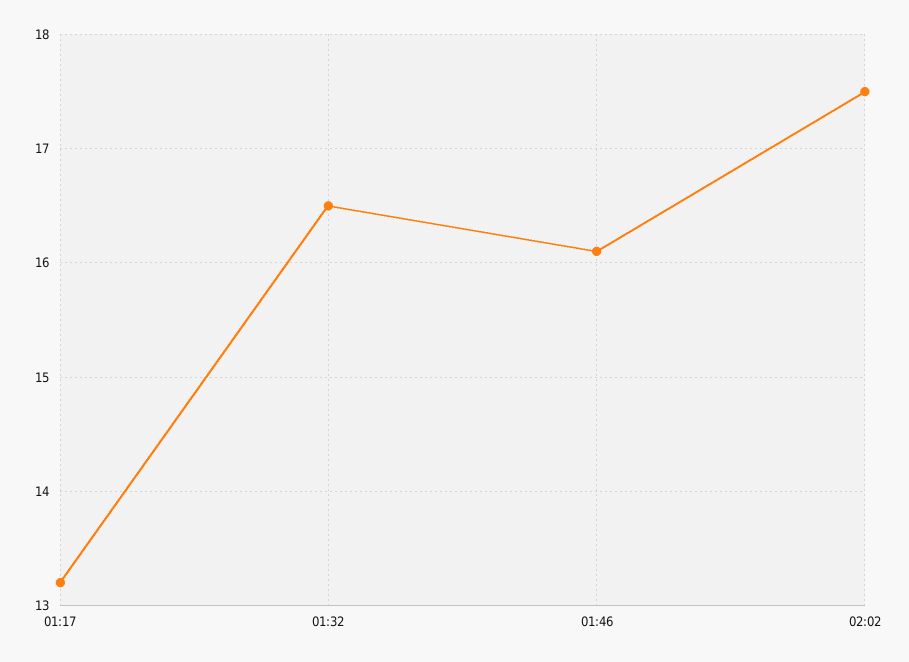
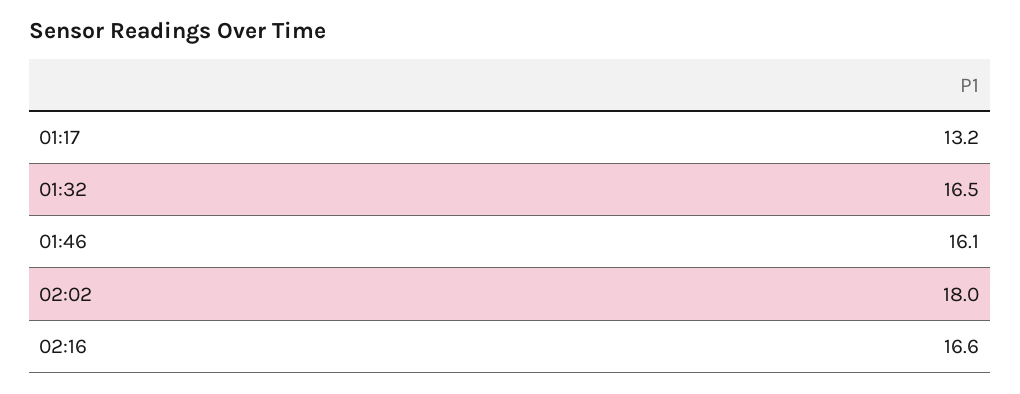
02:02: 17.5 -> 18
02:16: none -> 16.6

